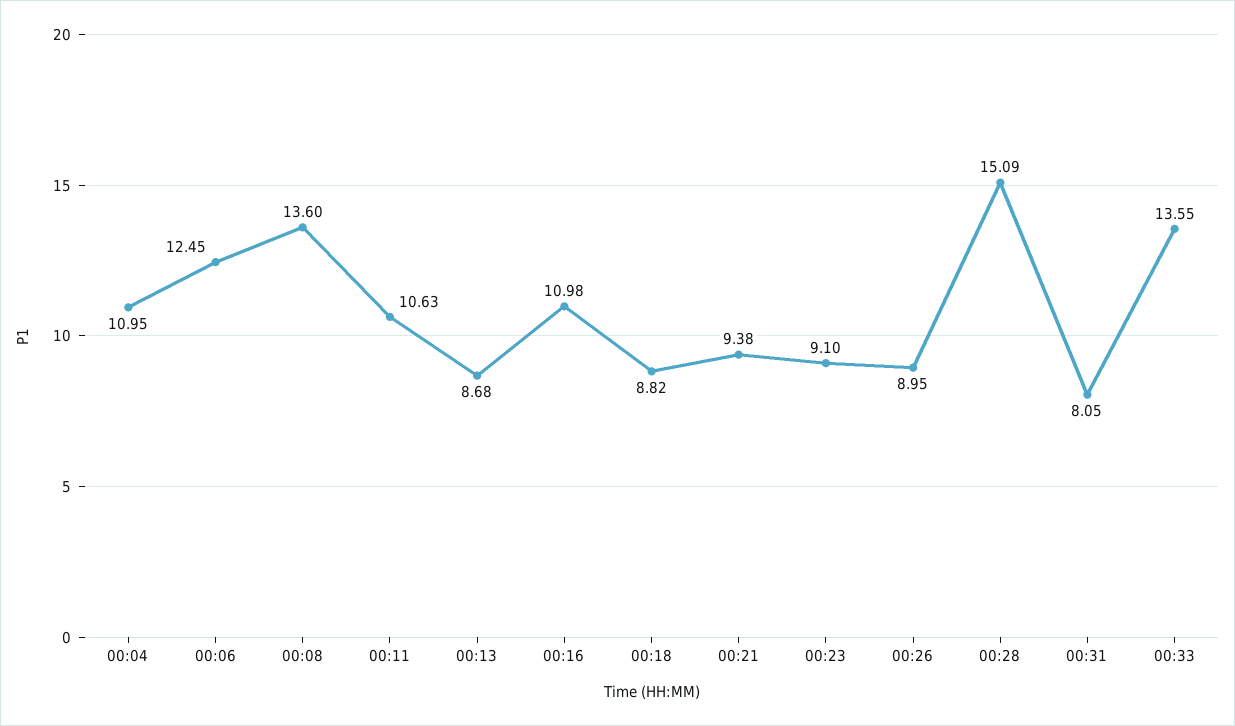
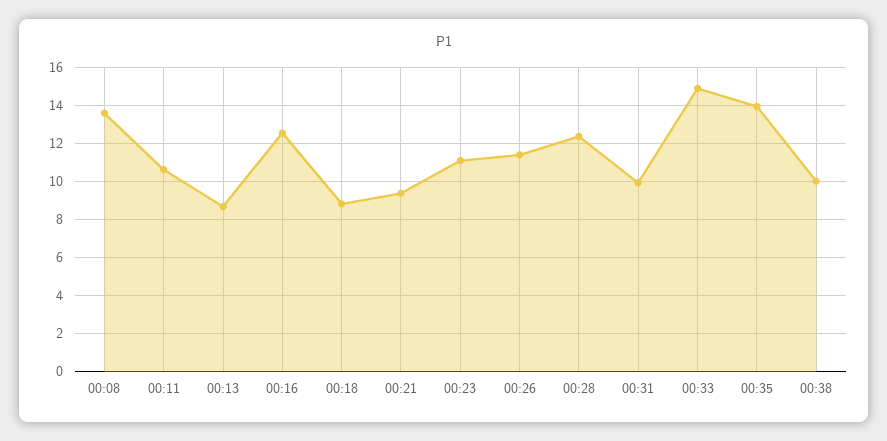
00:04: 10.95 -> none
00:06: 12.45 -> none
00:16: 10.98 -> 12.5
00:23: 9.1 -> 11
00:26: 8.95 -> 11.5
00:28: 15.09 -> 12.5
00:31: 8.05 -> 10
00:33: 13.55 -> 15
00:35: none -> 14
00:38: none -> 10

